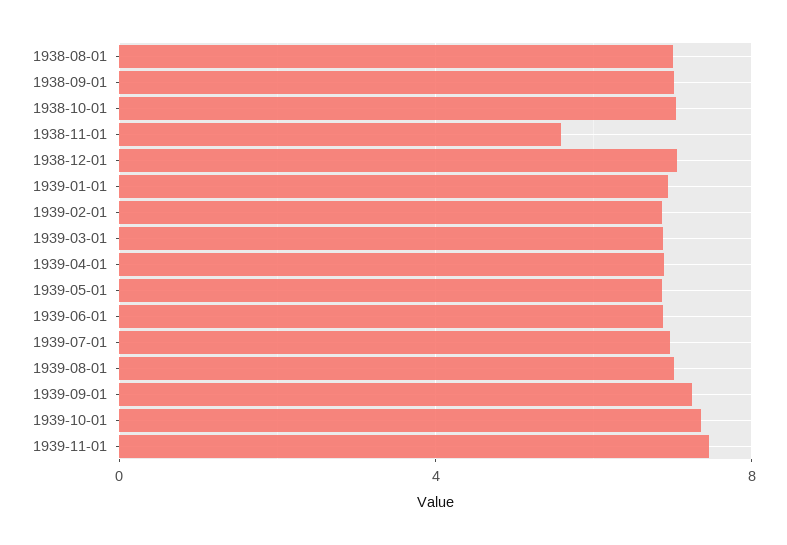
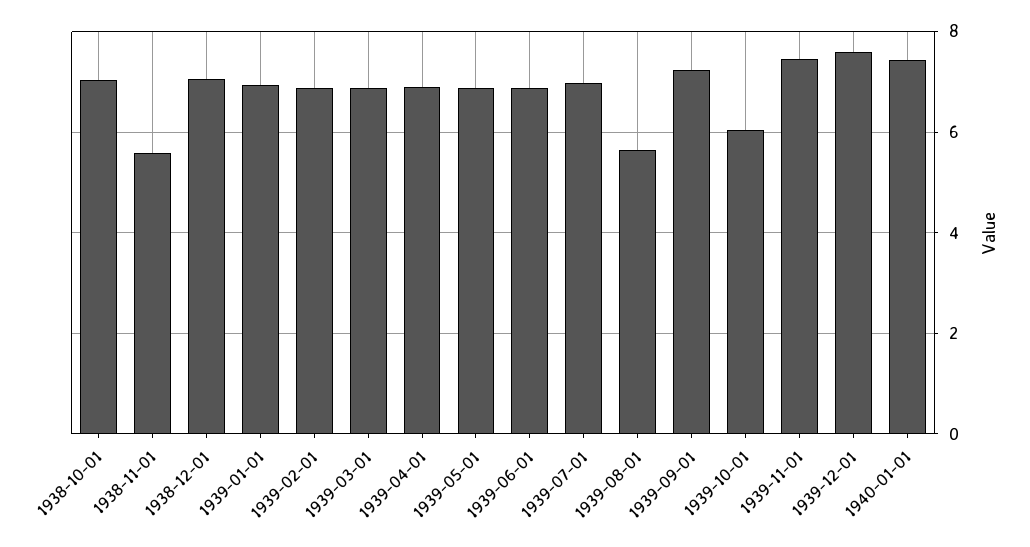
1938-08-01: 7 -> none
1938-09-01: 7 -> none
1939-08-01: 7 -> 5.6
1939-10-01: 7.5 -> 6
1939-12-01: none -> 7.6
1940-01-01: none -> 7.4

